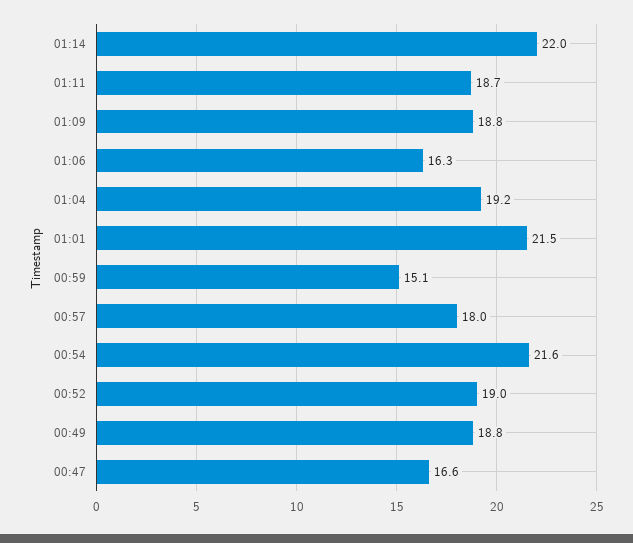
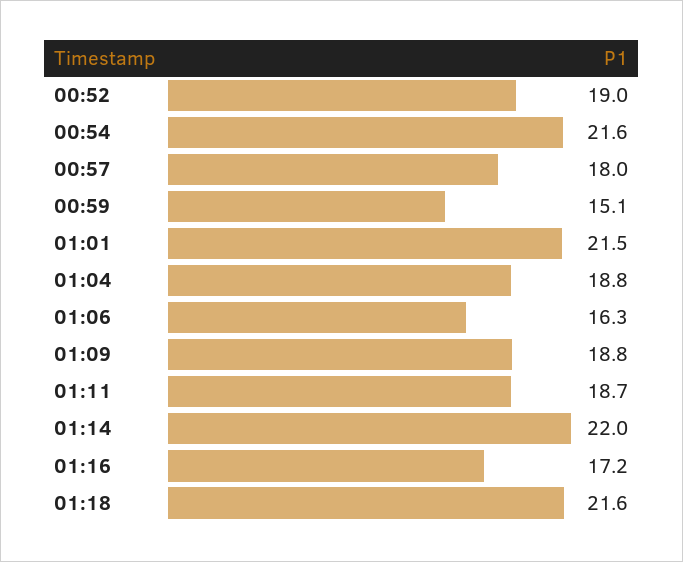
01:04: 19.2 -> 18.8
00:49: 18.8 -> none
00:47: 16.6 -> none
01:16: none -> 17.2
01:18: none -> 21.6

